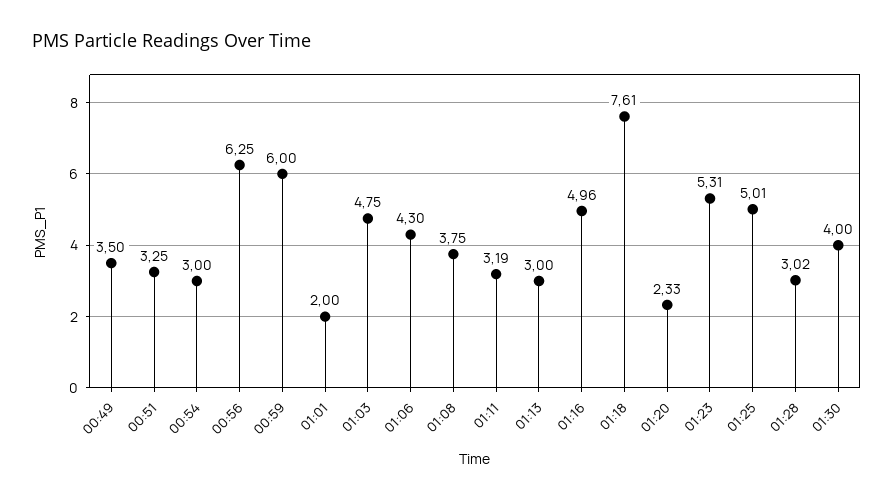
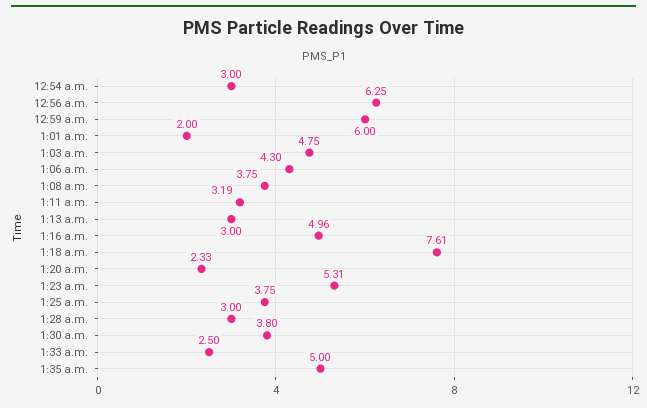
00:49: 3.5 -> none
00:51: 3.25 -> none
01:25: 5.01 -> 3.75
01:28: 3.02 -> 3
01:30: 4 -> 3.8
1:33 a.m.: none -> 2.5
1:35 a.m.: none -> 5

